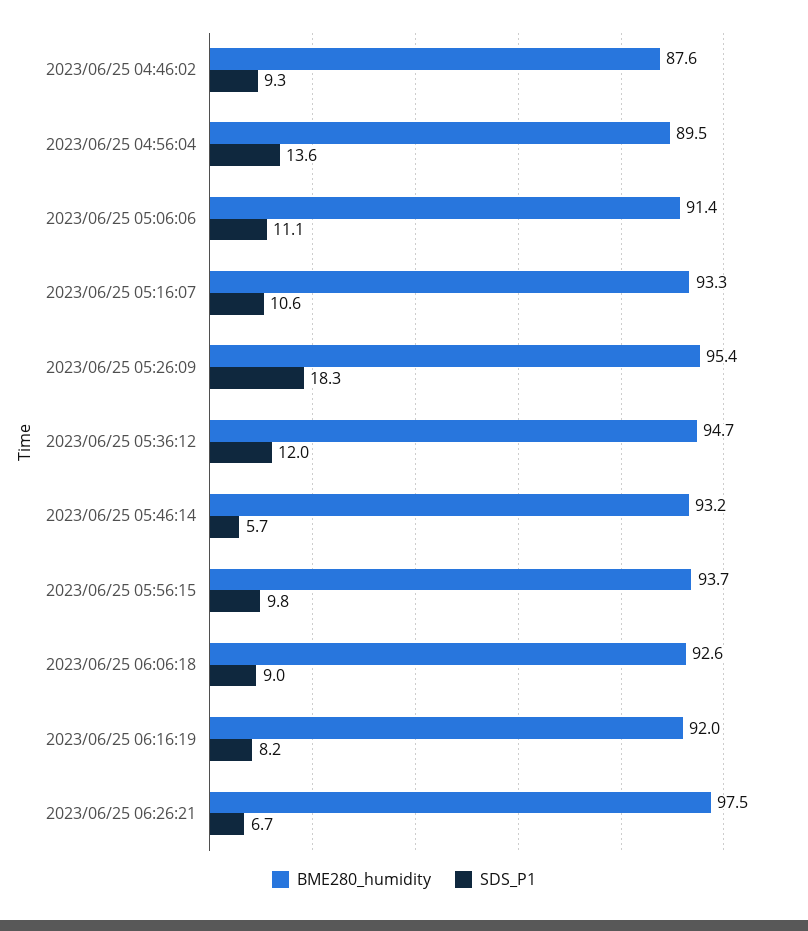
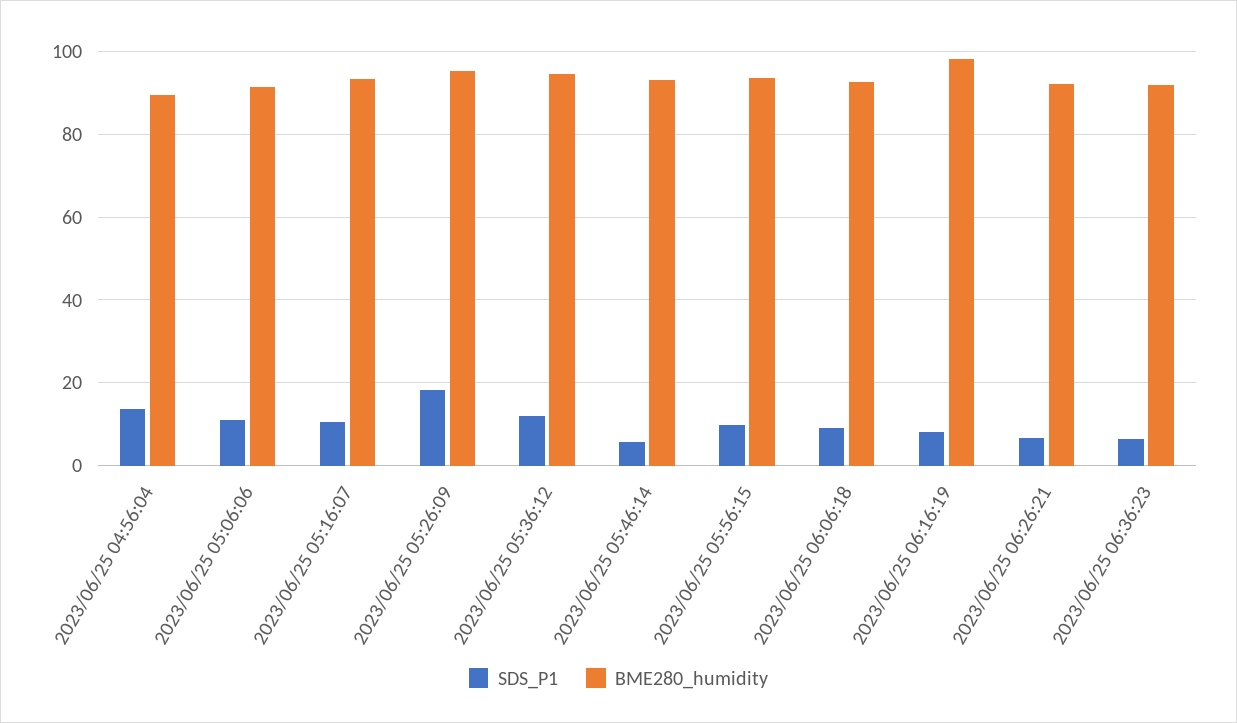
BME280_humidity, 2023/06/25 04:46:02: 87.6 -> none
SDS_P1, 2023/06/25 04:46:02: 9.3 -> none
BME280_humidity, 2023/06/25 06:16:19: 92 -> 98
BME280_humidity, 2023/06/25 06:26:21: 97.5 -> 92
SDS_P1, 2023/06/25 06:36:23: none -> 6
BME280_humidity, 2023/06/25 06:36:23: none -> 92

